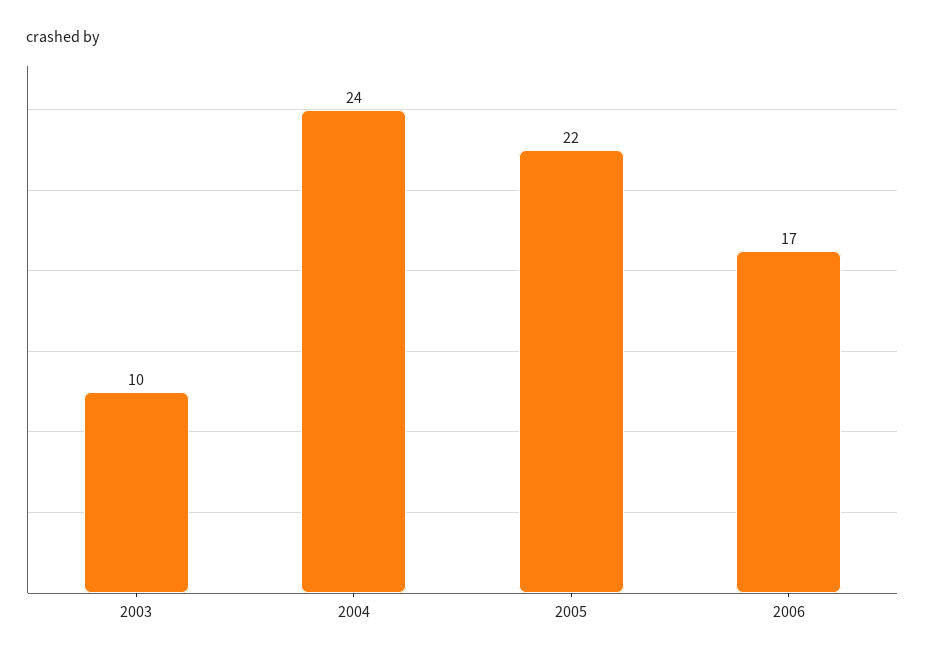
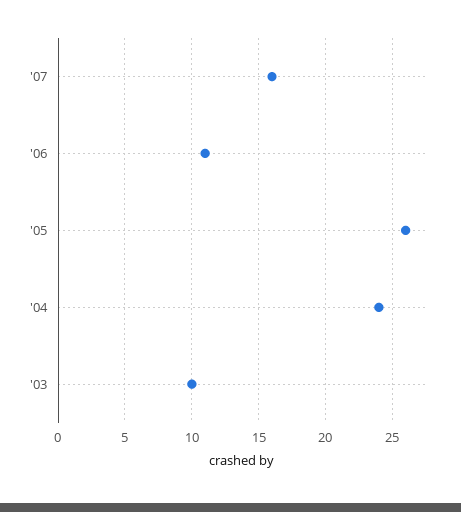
2005: 22 -> 26
2006: 17 -> 11
'07: none -> 16

